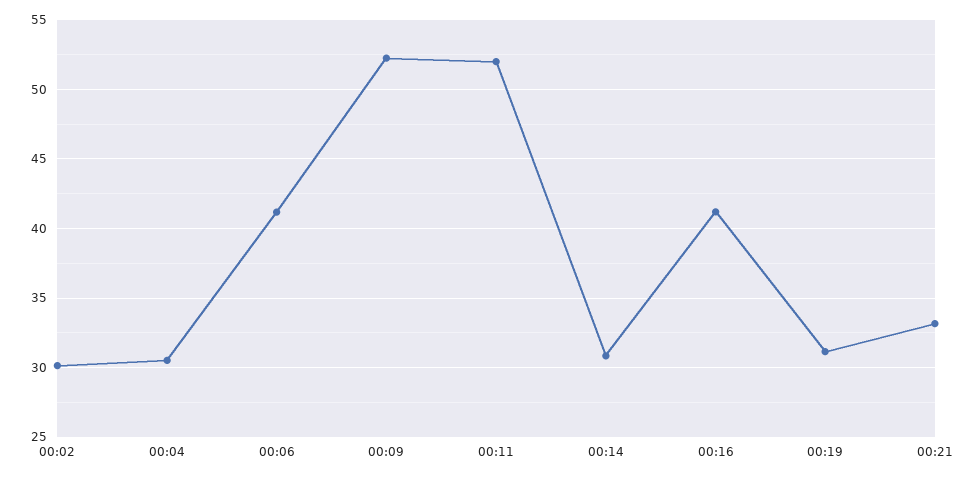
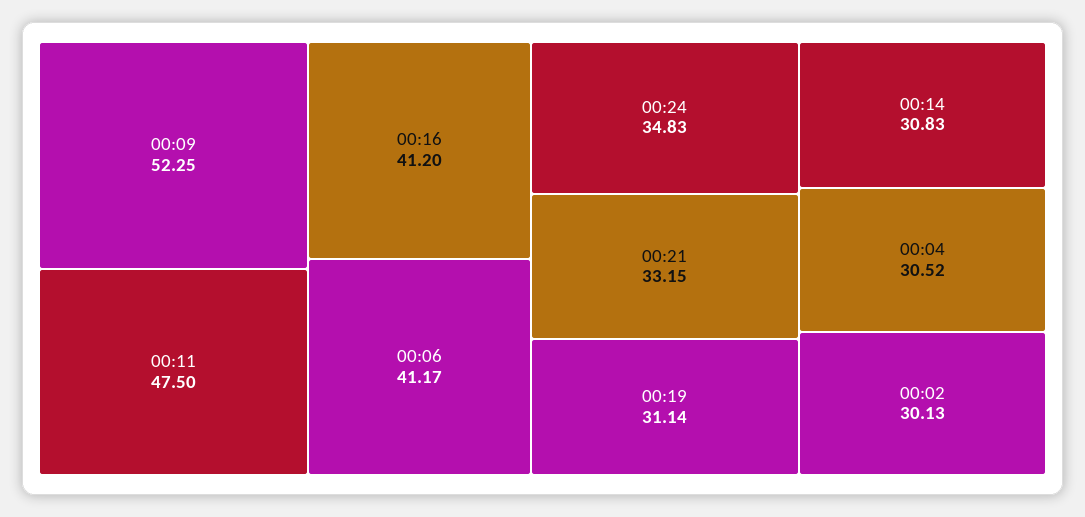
00:11: 52 -> 47.5
00:24: none -> 34.83

